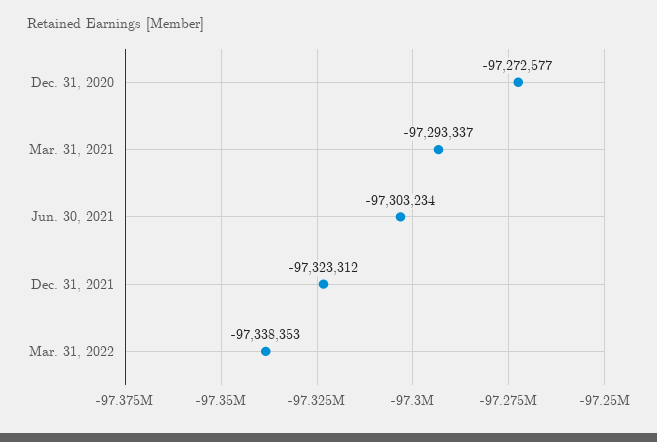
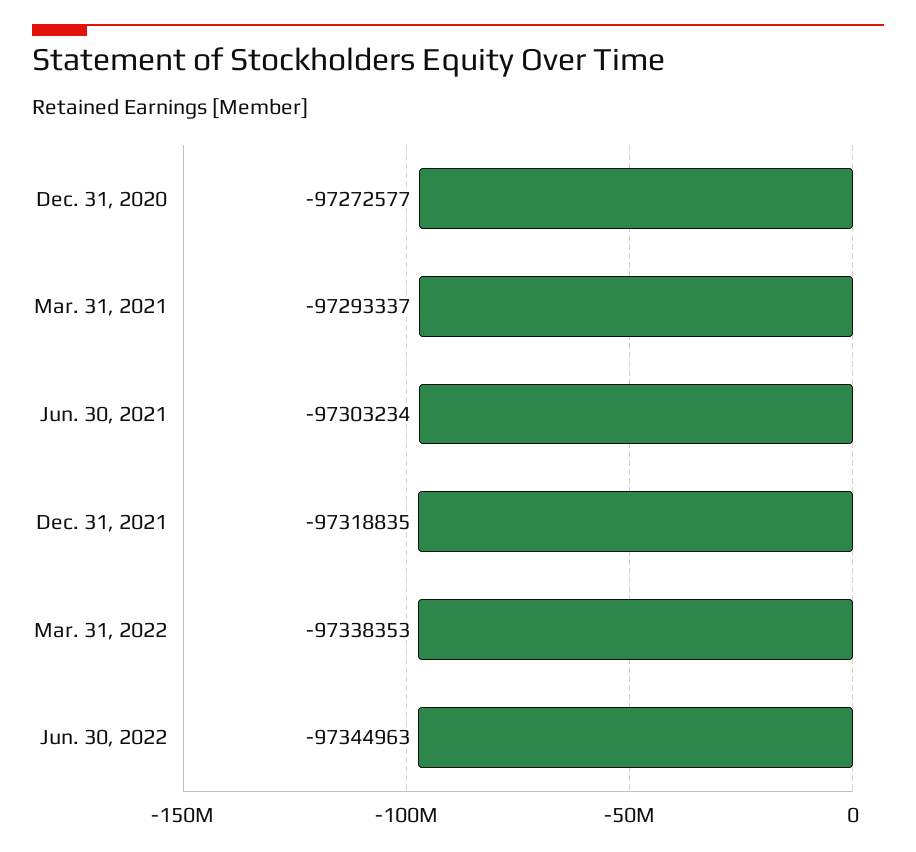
Dec. 31, 2021: -97323312 -> -97318835
Jun. 30, 2022: none -> -97344963

